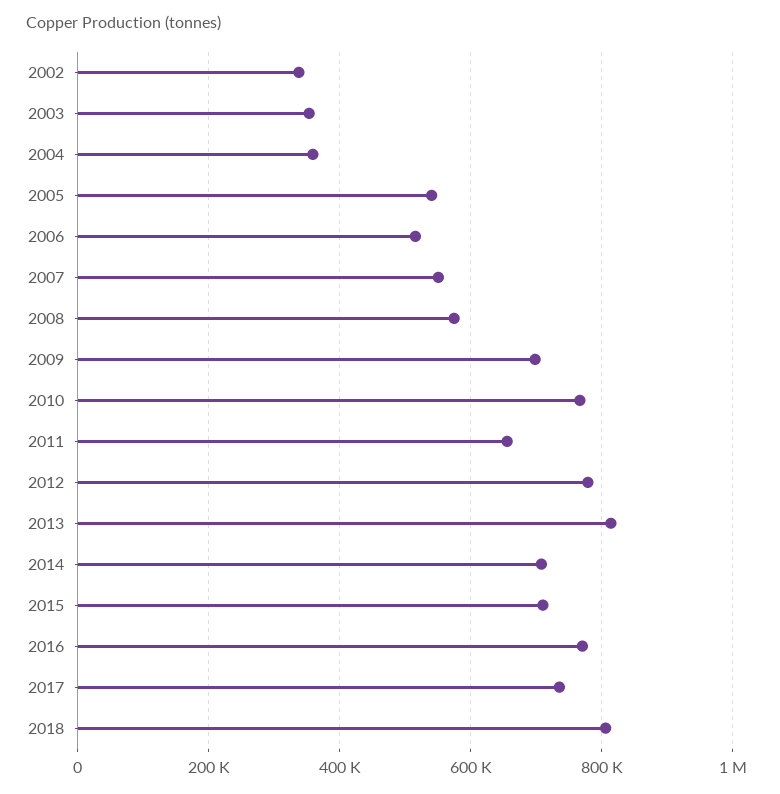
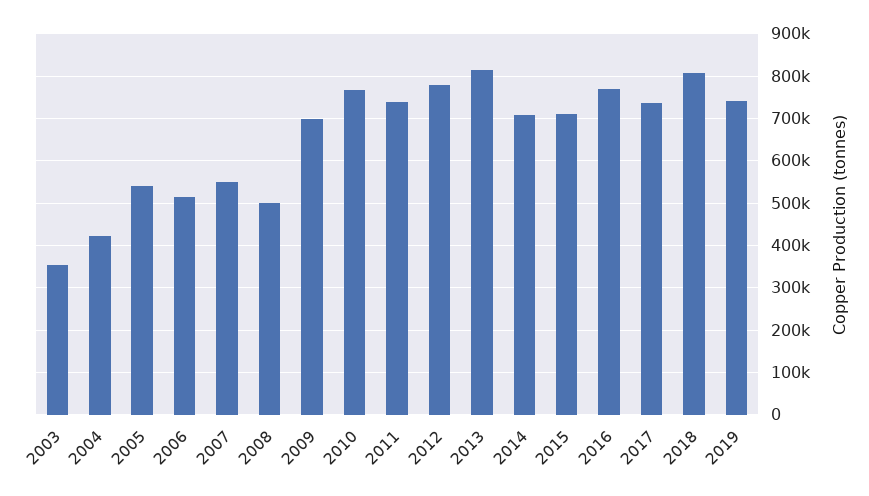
2002: 340000 -> none
2004: 360000 -> 420000
2008: 580000 -> 500000
2011: 660000 -> 740000
2019: none -> 740000

